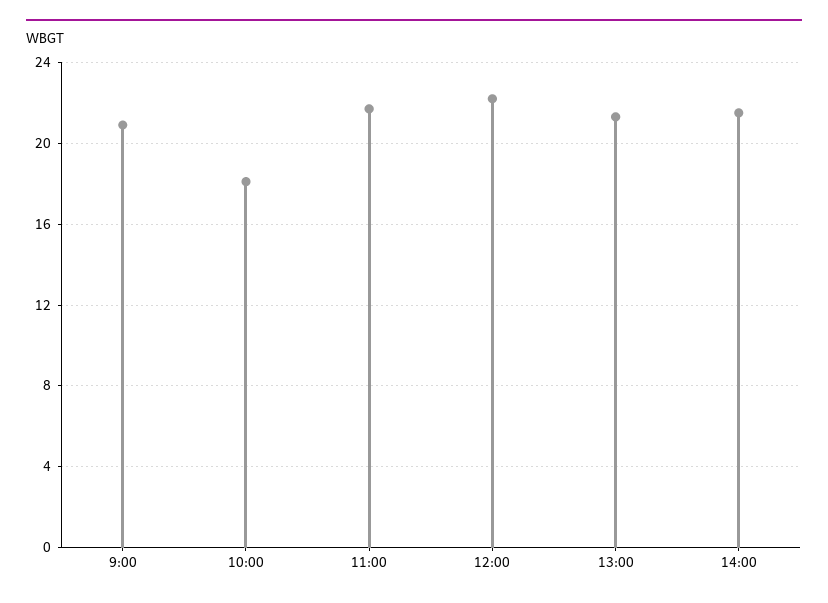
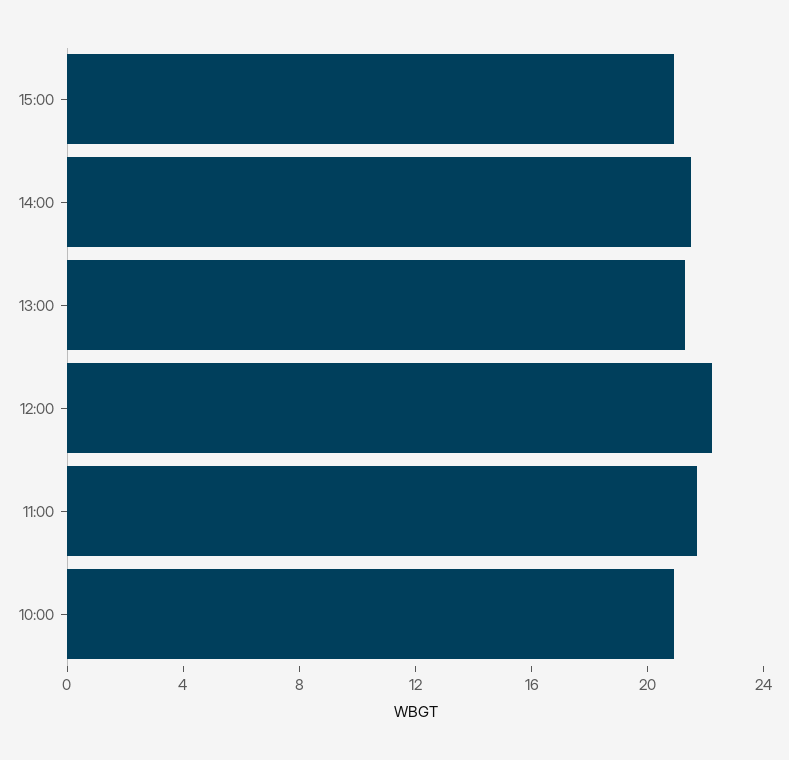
9:00: 21 -> none
10:00: 18 -> 21
15:00: none -> 21

